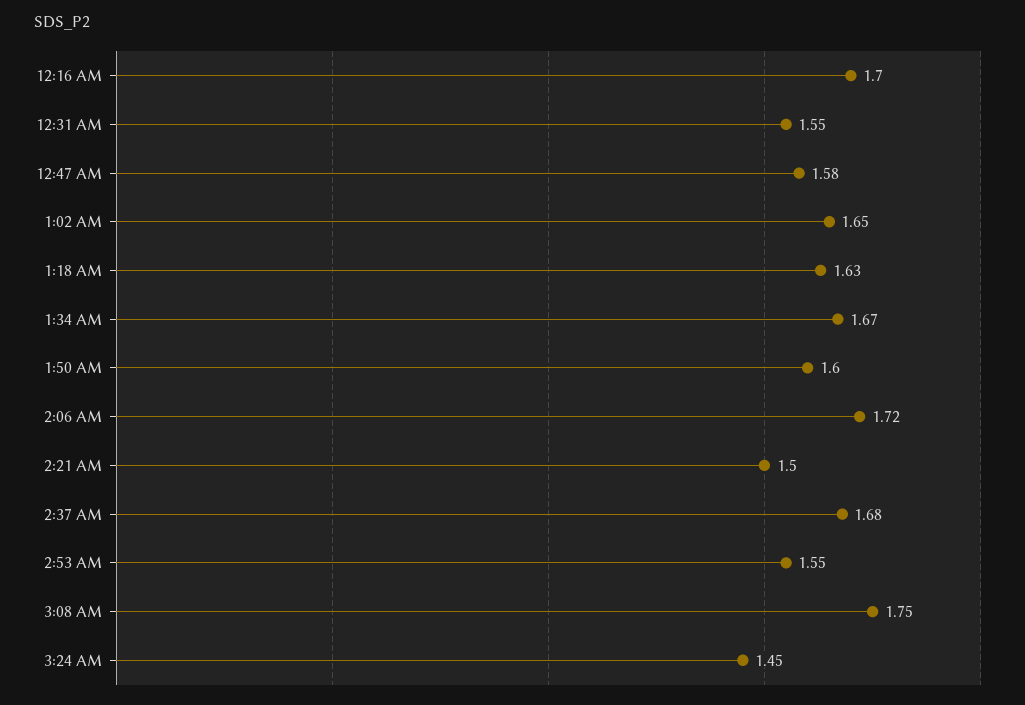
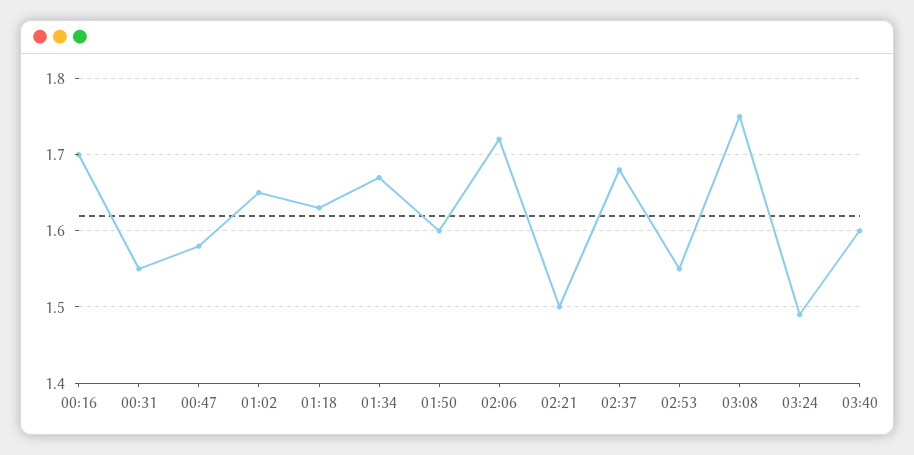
3:24 AM: 1.45 -> 1.49
03:40: none -> 1.6

